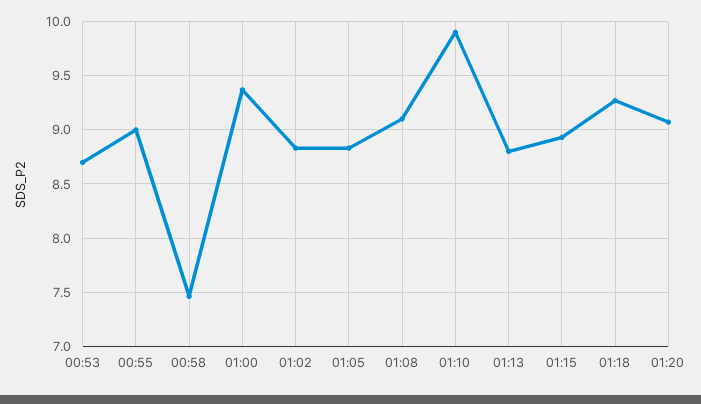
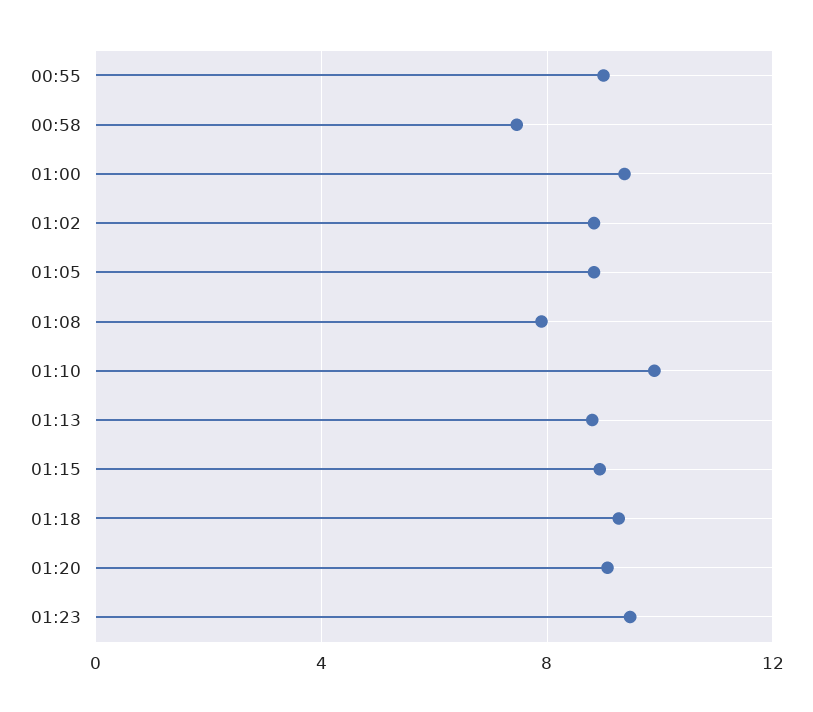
00:53: 8.7 -> none
01:08: 9.1 -> 8
01:23: none -> 9.5

